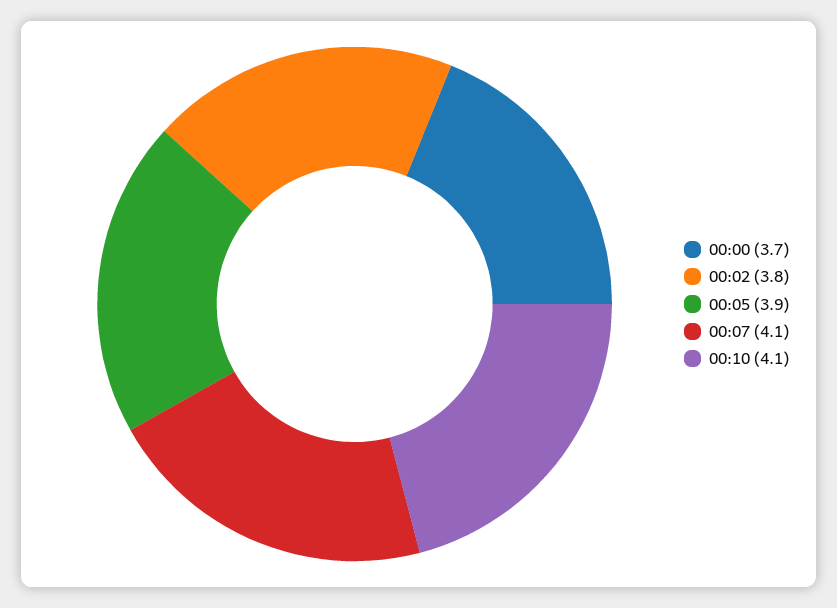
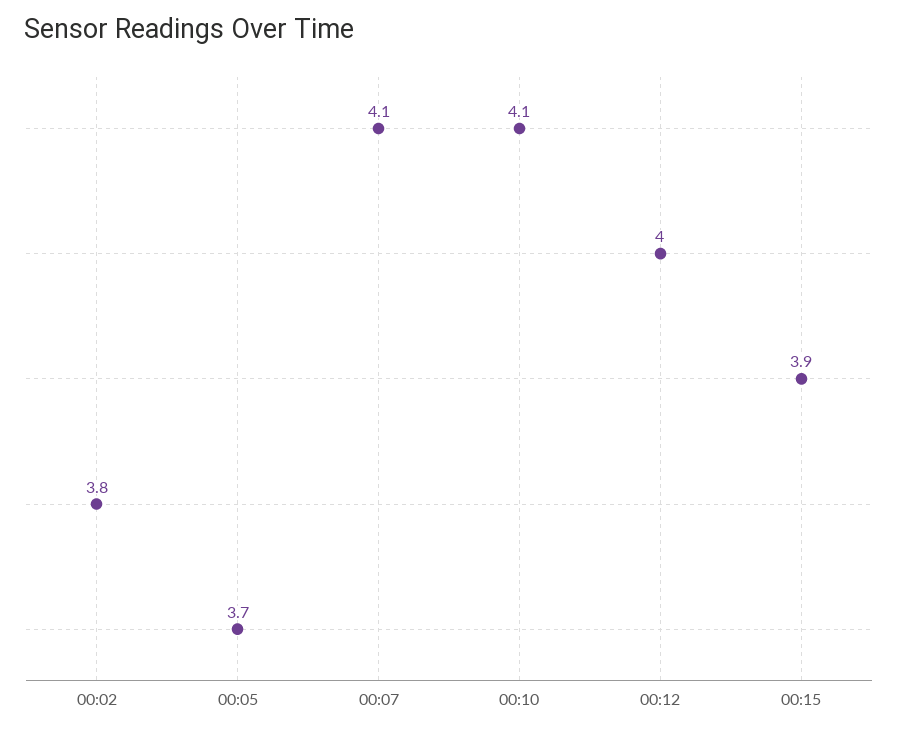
00:00: 3.7 -> none
00:05: 3.9 -> 3.7
00:12: none -> 4
00:15: none -> 3.9

